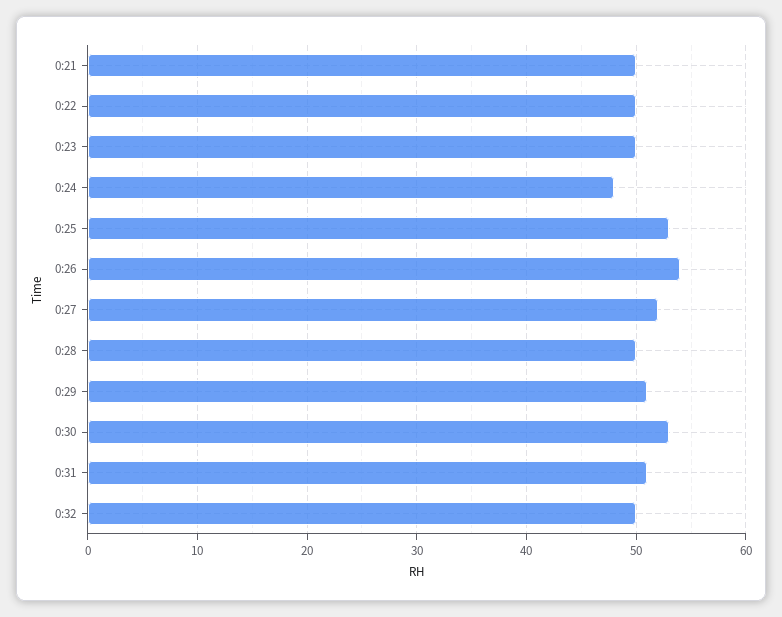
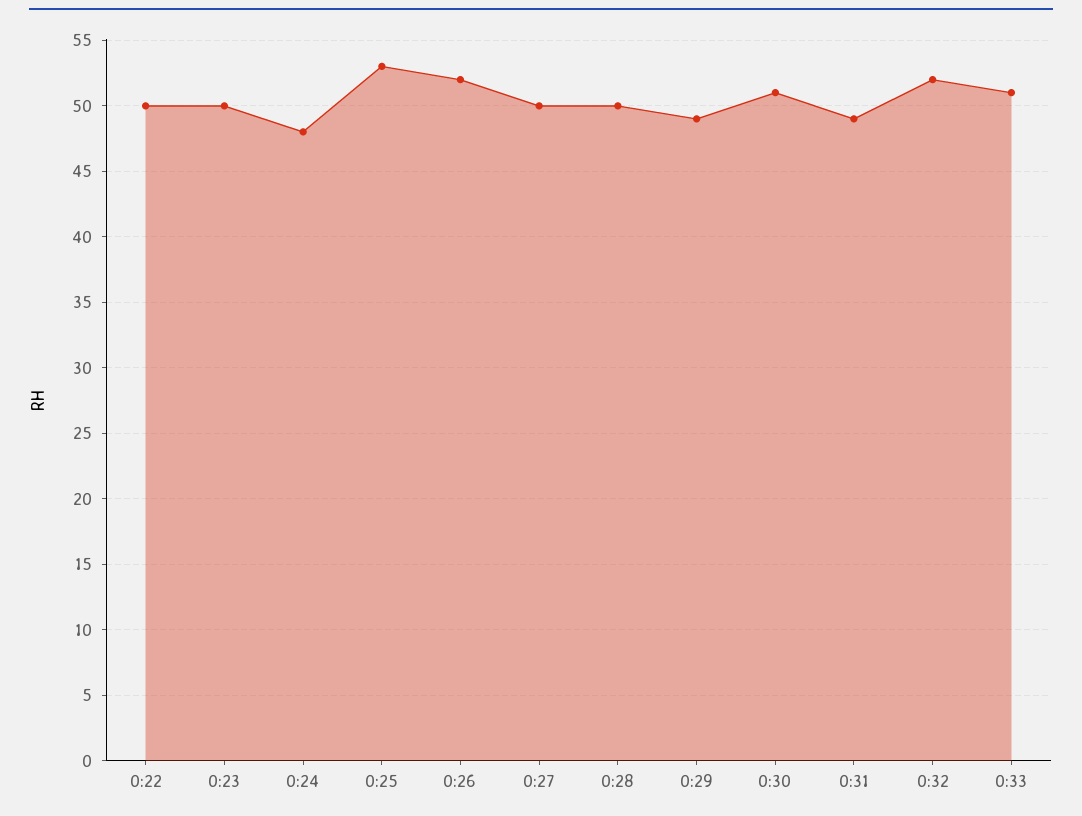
0:21: 50 -> none
0:26: 54 -> 52
0:27: 52 -> 50
0:29: 51 -> 49
0:30: 53 -> 51
0:31: 51 -> 49
0:32: 50 -> 52
0:33: none -> 51

